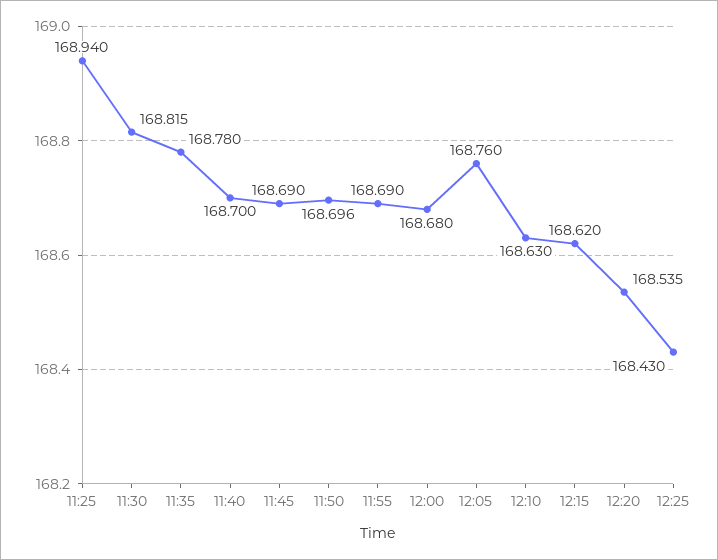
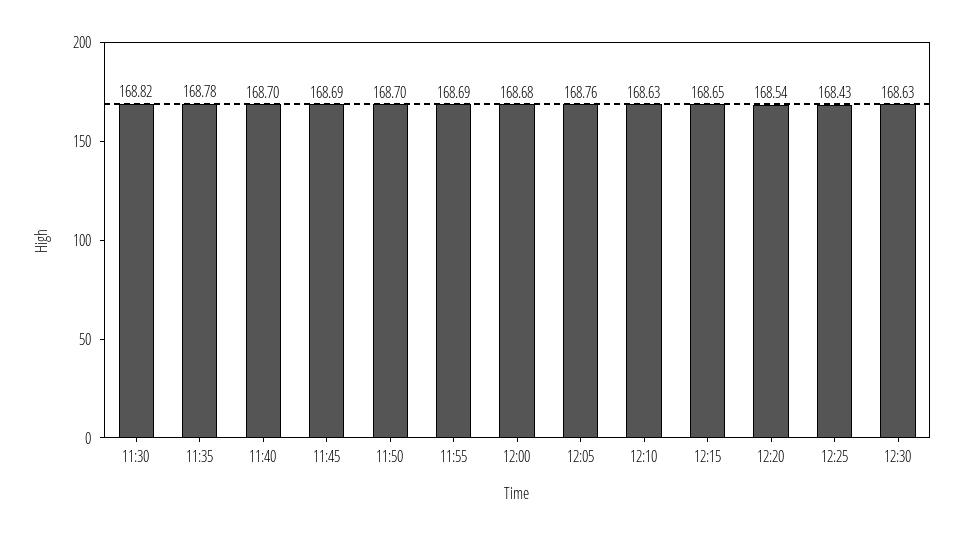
11:25: 168.94 -> none
12:15: 168.62 -> 168.65
12:30: none -> 168.63

